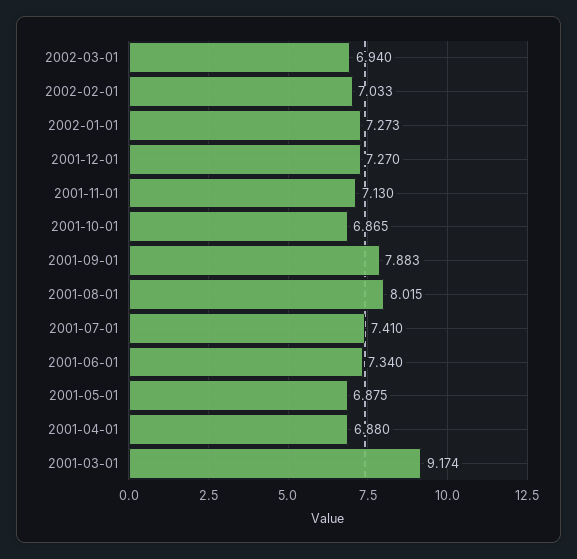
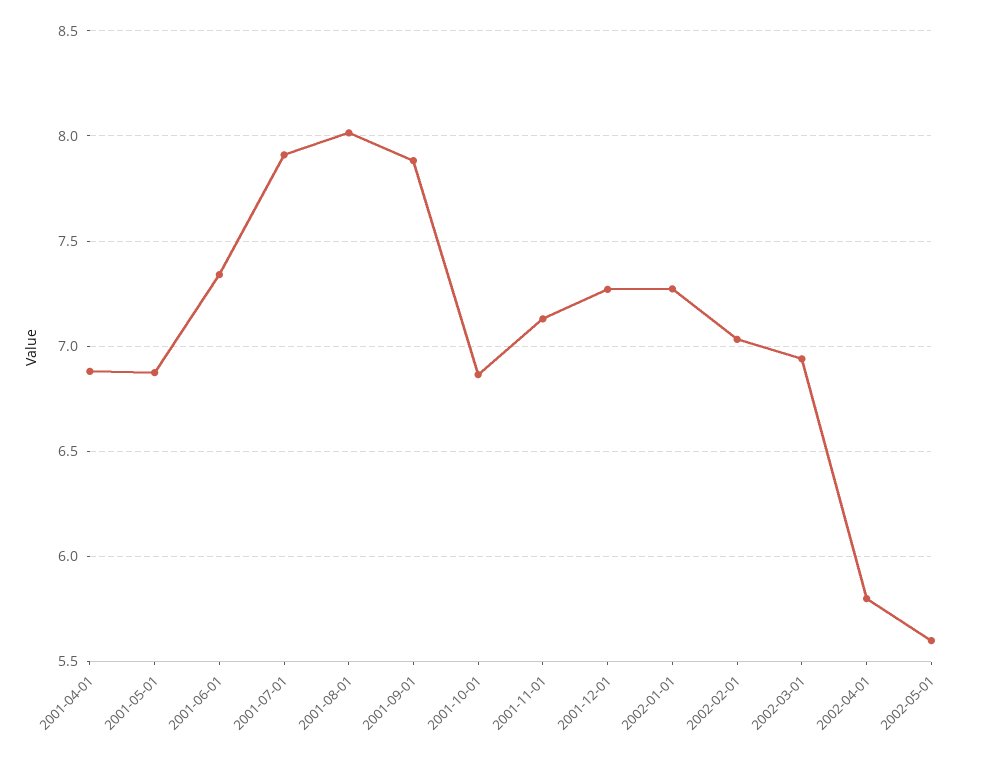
2001-07-01: 7.41 -> 7.9
2001-03-01: 9.174 -> none
2002-04-01: none -> 5.8
2002-05-01: none -> 5.6

